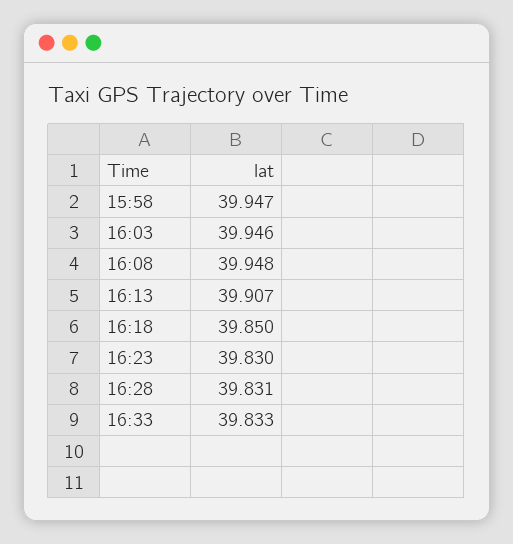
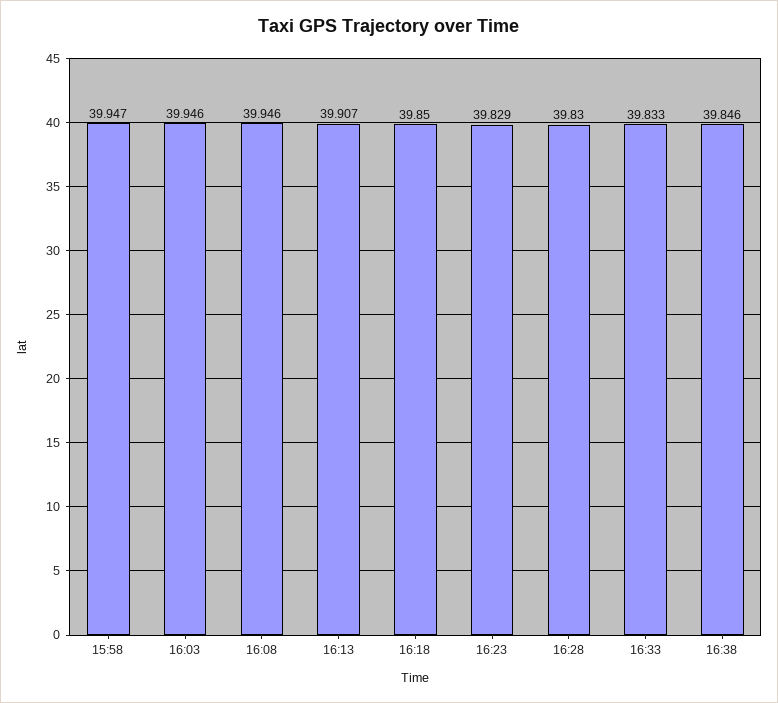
16:08: 39.948 -> 39.946
16:23: 39.83 -> 39.829
16:28: 39.831 -> 39.83
16:38: none -> 39.846

